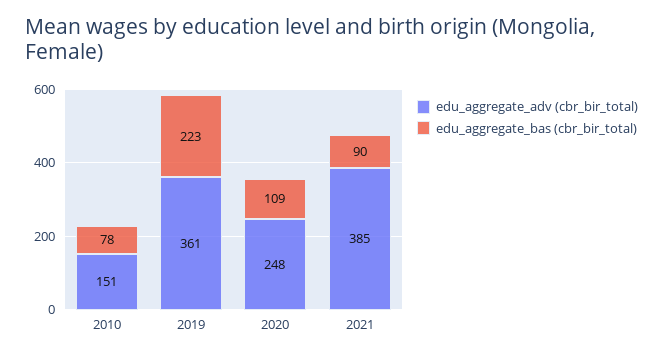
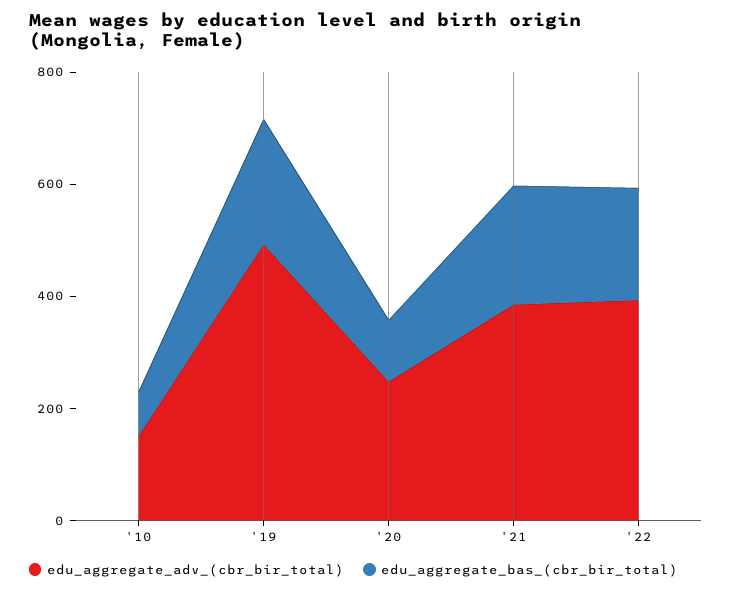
edu_aggregate_adv (cbr_bir_total), 2019: 361 -> 500
edu_aggregate_bas (cbr_bir_total), 2021: 90 -> 200
edu_aggregate_adv (cbr_bir_total), '22: none -> 400
edu_aggregate_bas (cbr_bir_total), '22: none -> 200

